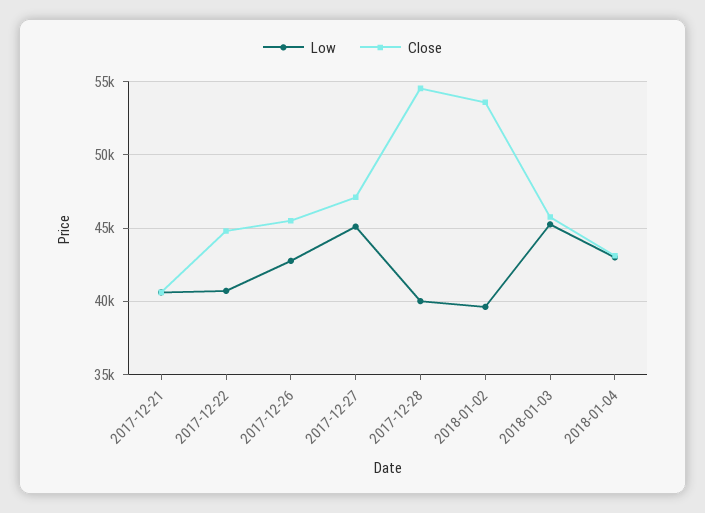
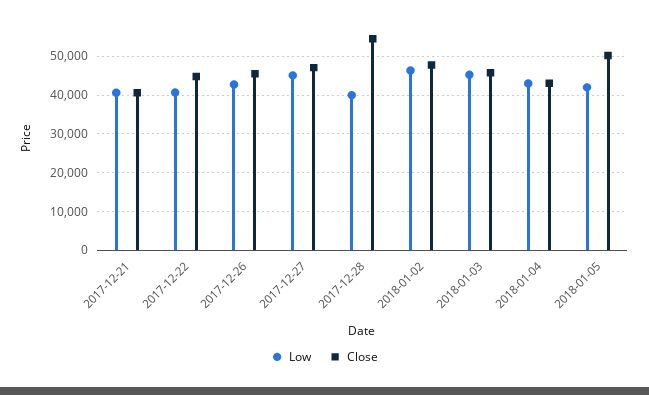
Low, 2018-01-02: 39500 -> 46000
Close, 2018-01-02: 53500 -> 48000
Low, 2018-01-05: none -> 42000
Close, 2018-01-05: none -> 50000

